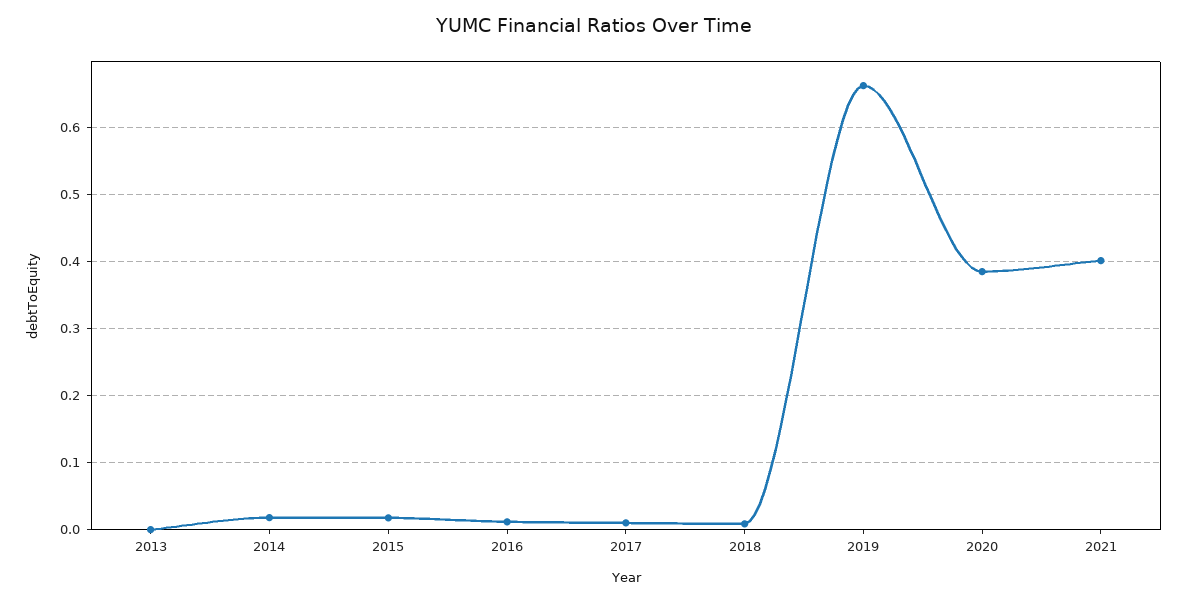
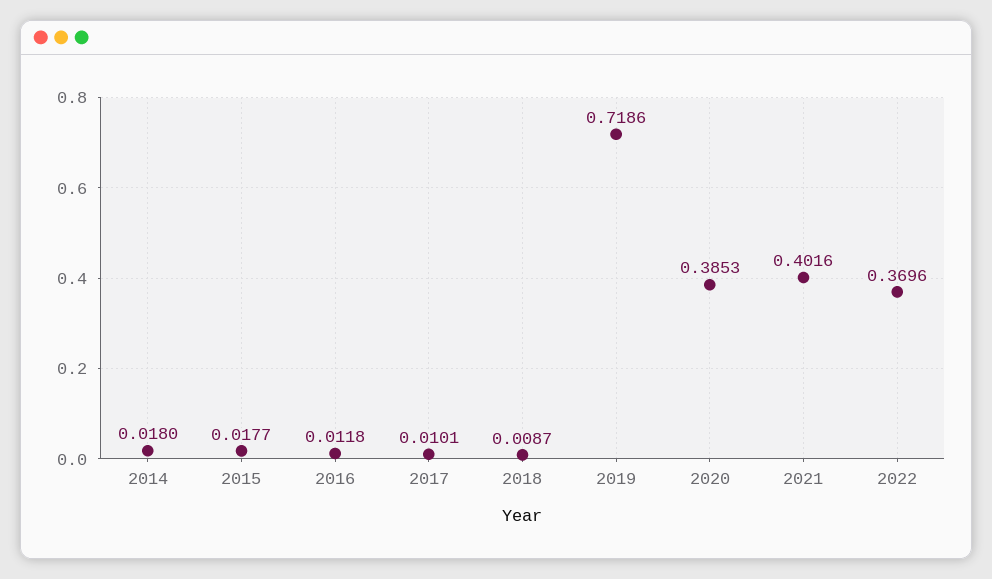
2013: 0 -> none
2019: 0.66 -> 0.7186
2022: none -> 0.3696

